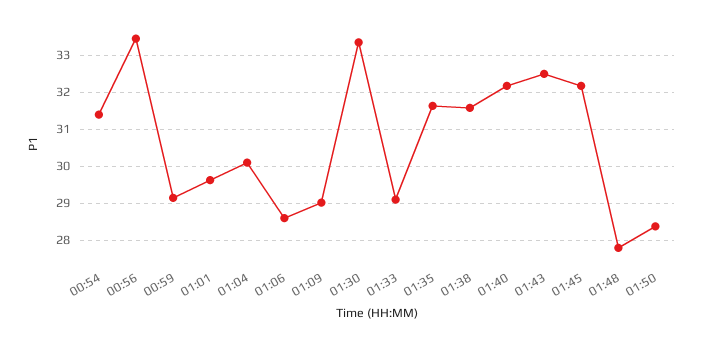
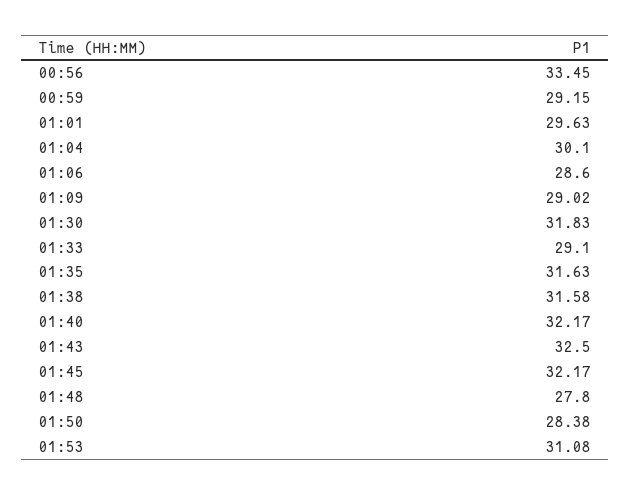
00:54: 31.4 -> none
01:30: 33.4 -> 31.83
01:53: none -> 31.08

